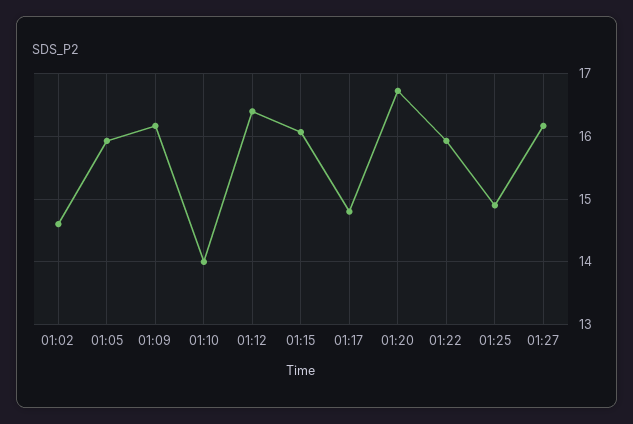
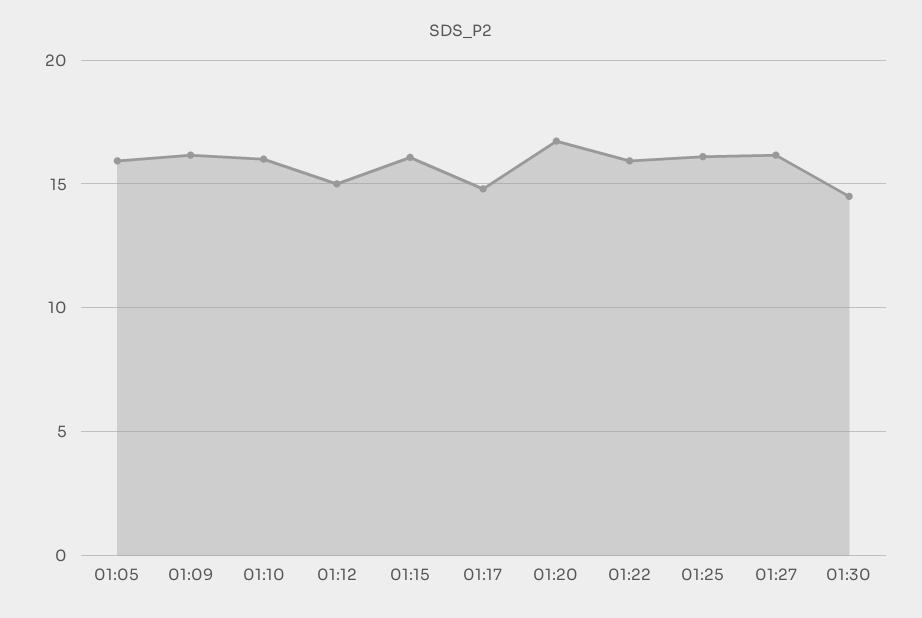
01:02: 14.6 -> none
01:10: 14 -> 16
01:12: 16.4 -> 15
01:25: 14.9 -> 16
01:30: none -> 14.5

